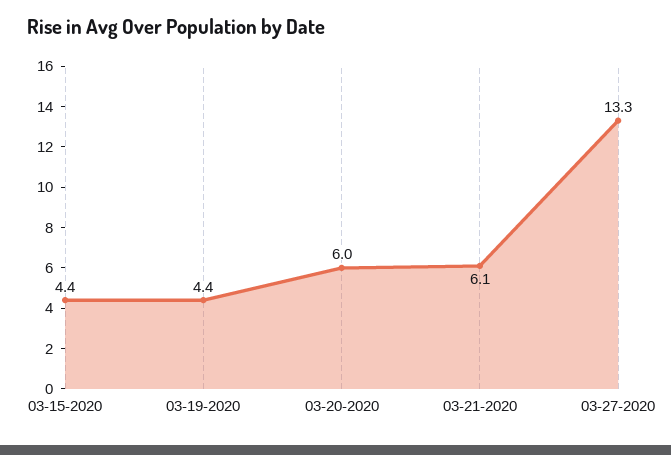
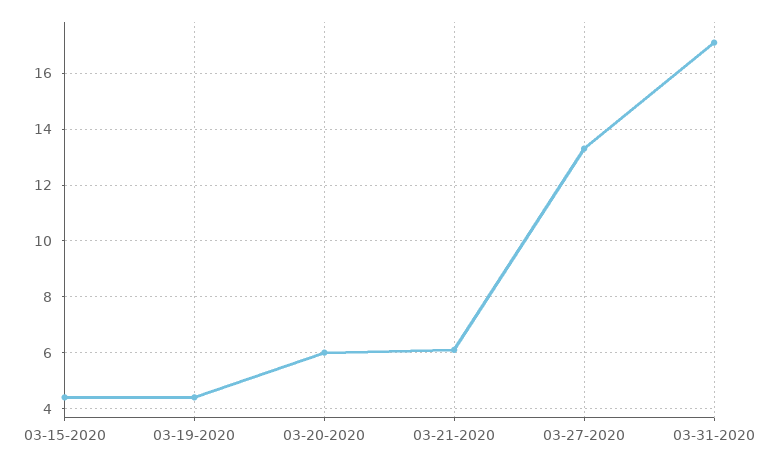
03-31-2020: none -> 17

